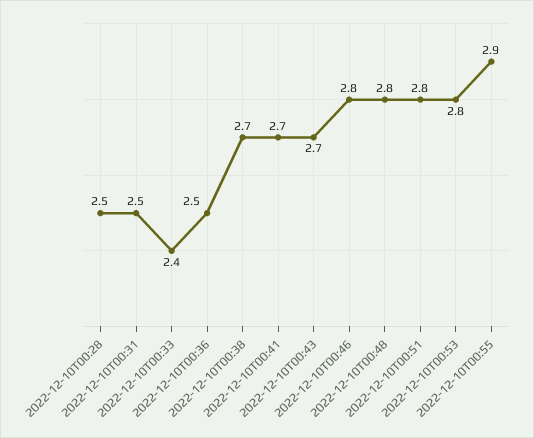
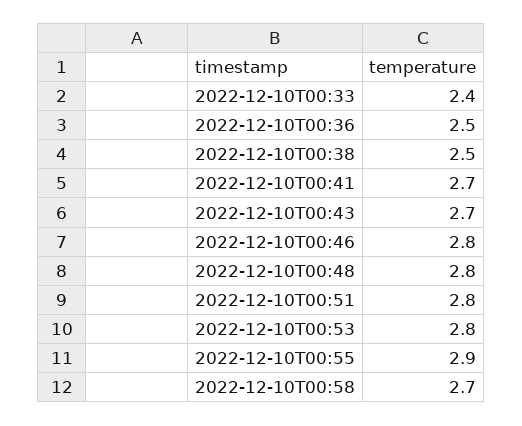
2022-12-10T00:28: 2.5 -> none
2022-12-10T00:31: 2.5 -> none
2022-12-10T00:38: 2.7 -> 2.5
2022-12-10T00:58: none -> 2.7

